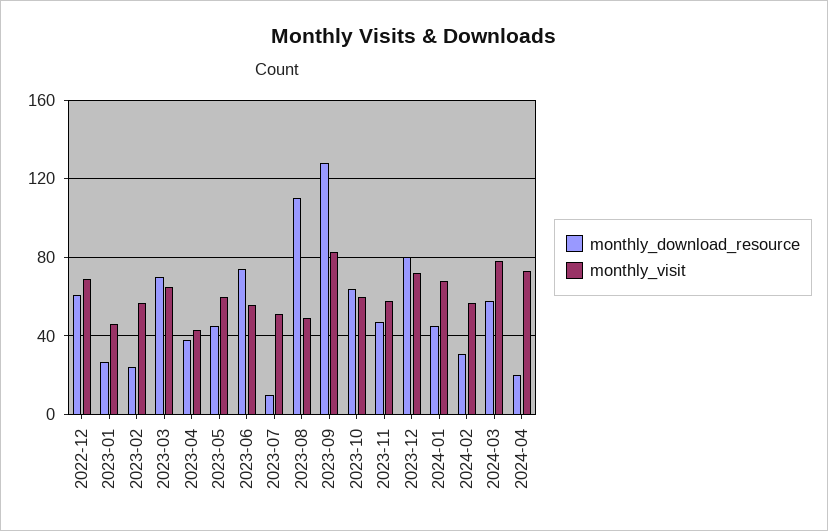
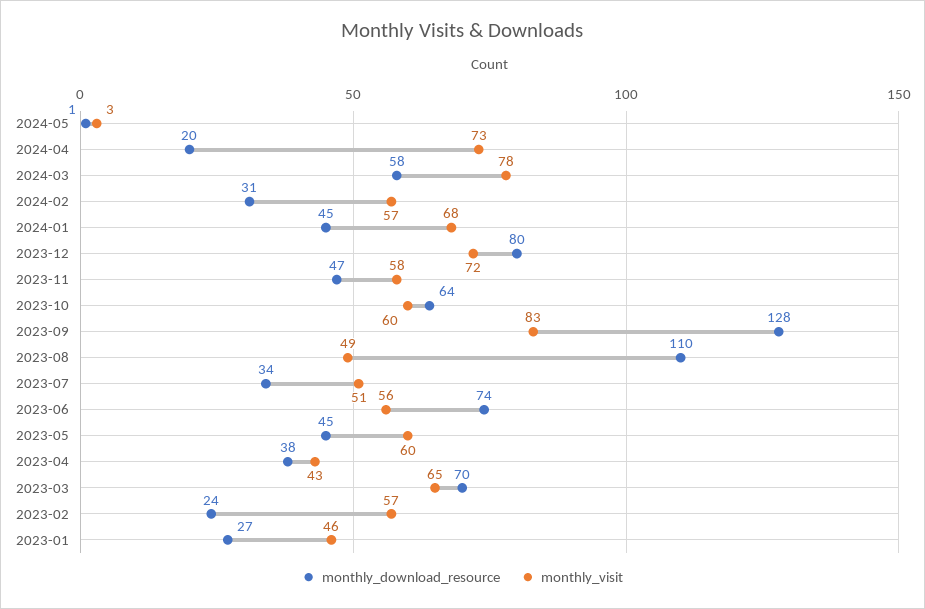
monthly_download_resource, 2022-12: 60 -> none
monthly_visit, 2022-12: 70 -> none
monthly_download_resource, 2023-07: 10 -> 34
monthly_download_resource, 2024-05: none -> 1
monthly_visit, 2024-05: none -> 3

